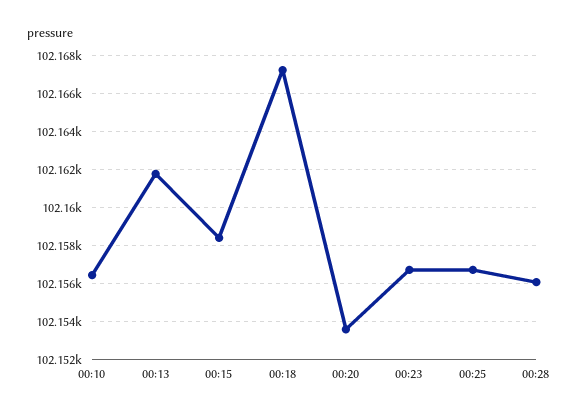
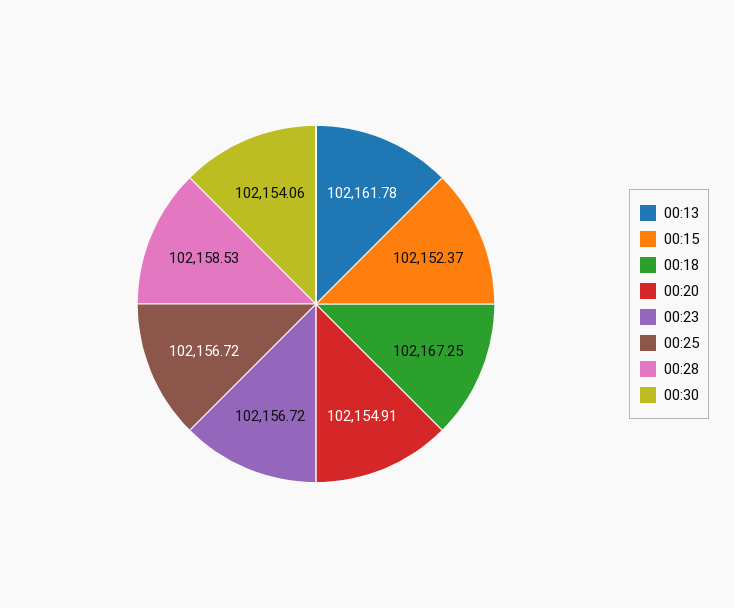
00:10: 102156.5 -> none
00:15: 102158.5 -> 102152.37
00:20: 102153.5 -> 102154.91
00:28: 102156 -> 102158.53
00:30: none -> 102154.06

